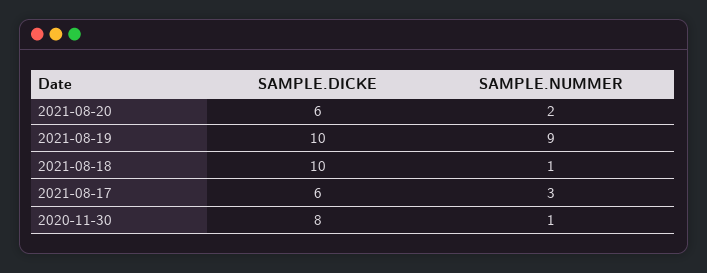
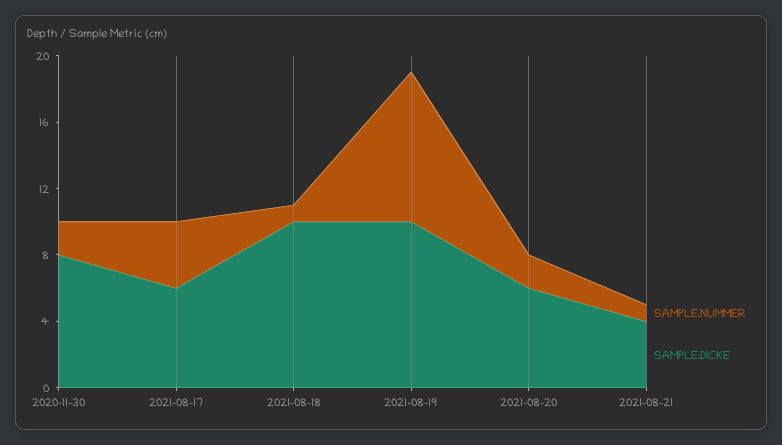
SAMPLE.NUMMER, 2021-08-17: 3 -> 4
SAMPLE.NUMMER, 2020-11-30: 1 -> 2
SAMPLE.NUMMER, 2021-08-21: none -> 1
SAMPLE.DICKE, 2021-08-21: none -> 4

